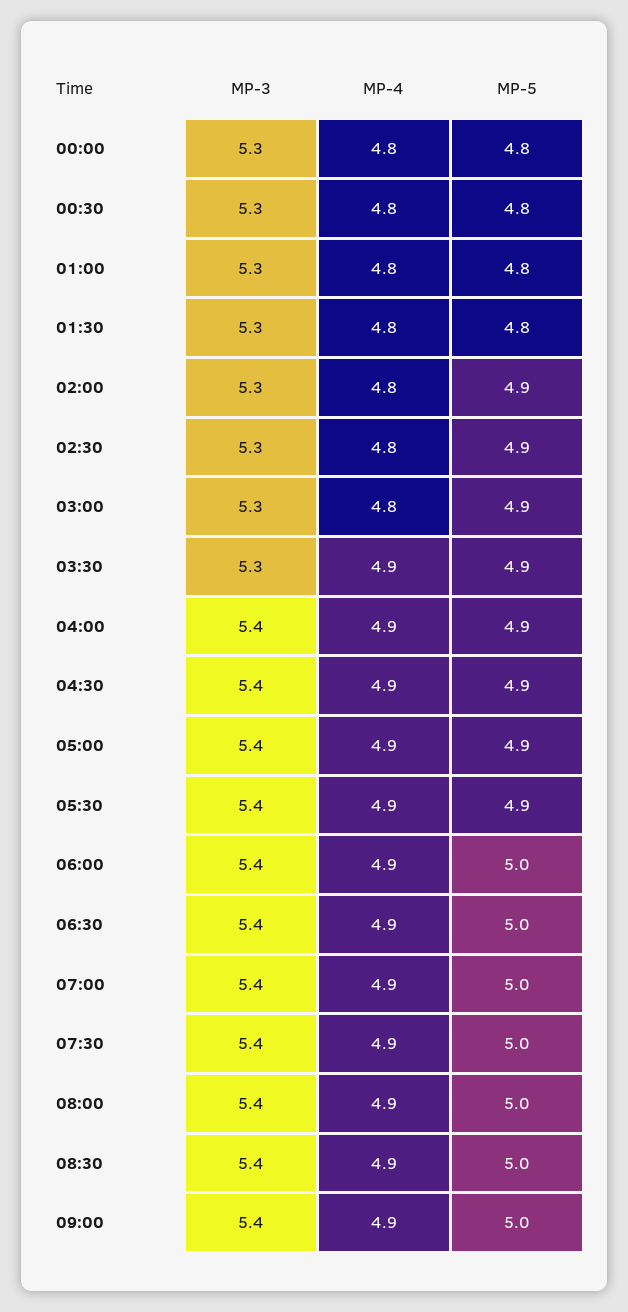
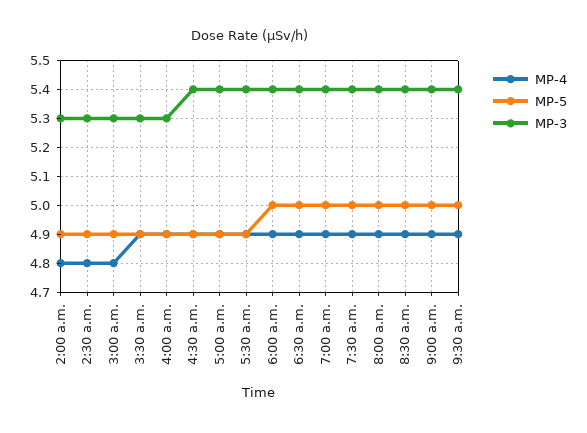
MP-3, 00:00: 5.3 -> none
MP-4, 00:00: 4.8 -> none
MP-5, 00:00: 4.8 -> none
MP-3, 00:30: 5.3 -> none
MP-4, 00:30: 4.8 -> none
MP-5, 00:30: 4.8 -> none
MP-3, 01:00: 5.3 -> none
MP-4, 01:00: 4.8 -> none
MP-5, 01:00: 4.8 -> none
MP-3, 01:30: 5.3 -> none
MP-4, 01:30: 4.8 -> none
MP-5, 01:30: 4.8 -> none
MP-3, 04:00: 5.4 -> 5.3
MP-4, 9:30 a.m.: none -> 4.9
MP-5, 9:30 a.m.: none -> 5
MP-3, 9:30 a.m.: none -> 5.4

